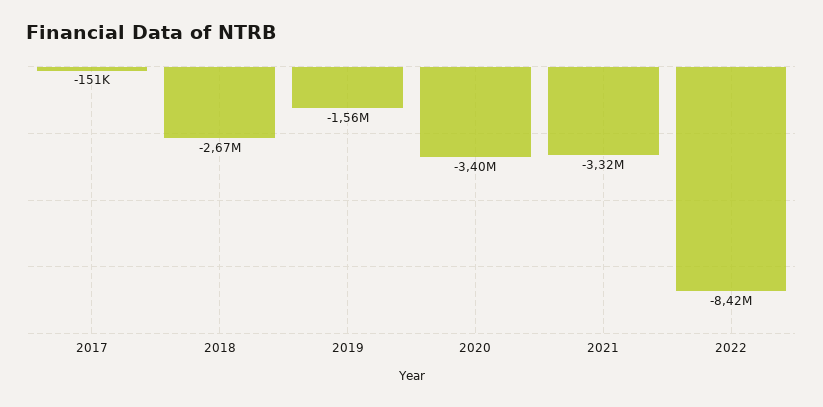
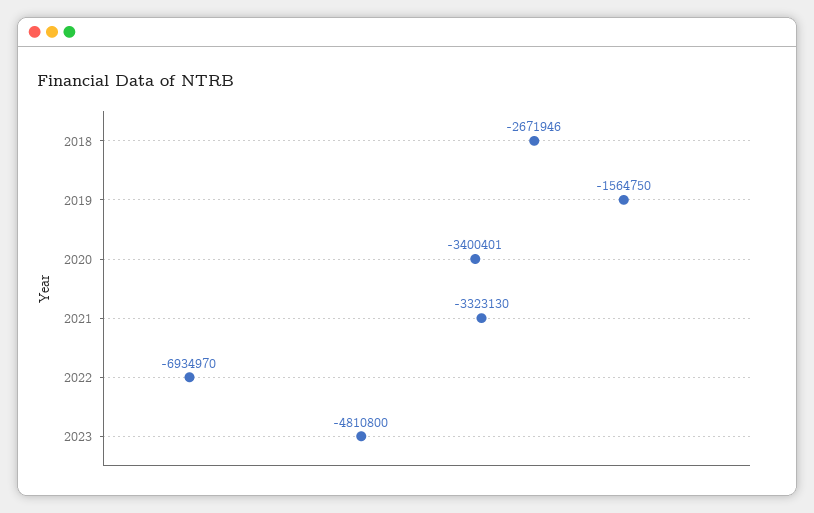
2017: -151000 -> none
2022: -8420000 -> -6934970
2023: none -> -4810800

